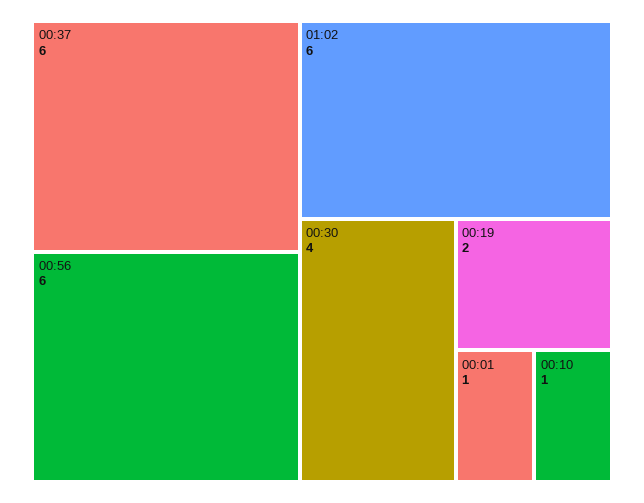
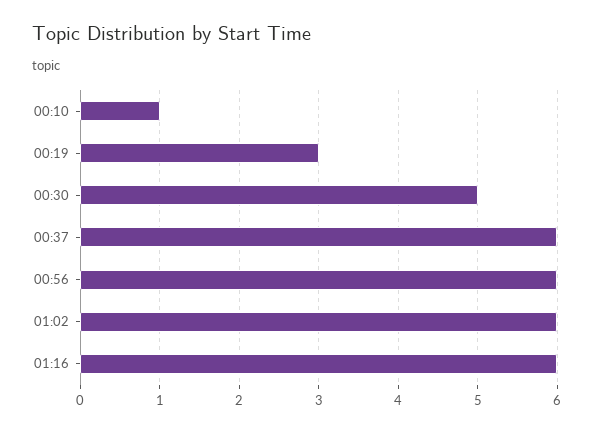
00:30: 4 -> 5
00:19: 2 -> 3
00:01: 1 -> none
01:16: none -> 6

